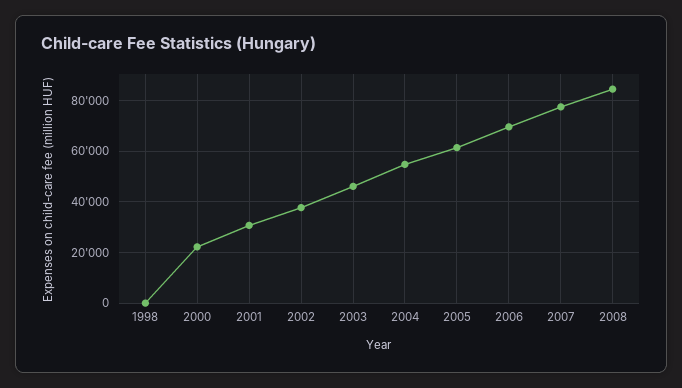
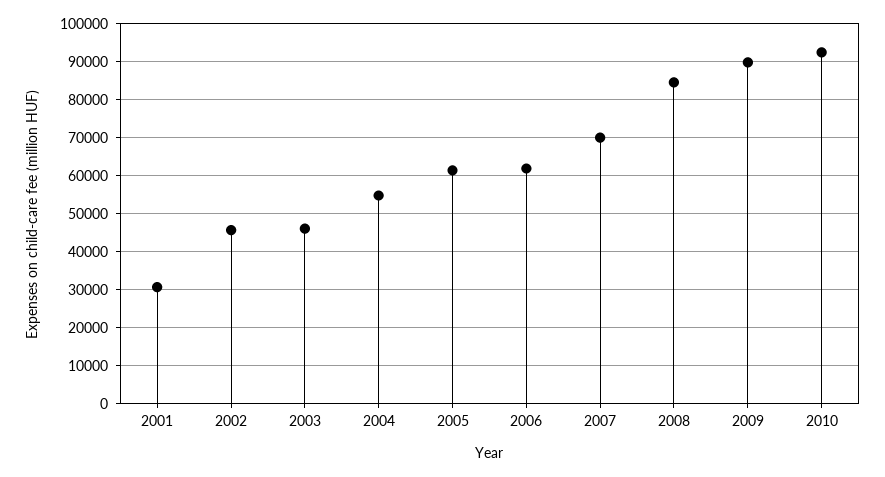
1998: 0 -> none
2000: 22500 -> none
2002: 37500 -> 46000
2006: 70000 -> 62000
2007: 77500 -> 70000
2009: none -> 90000
2010: none -> 92000

